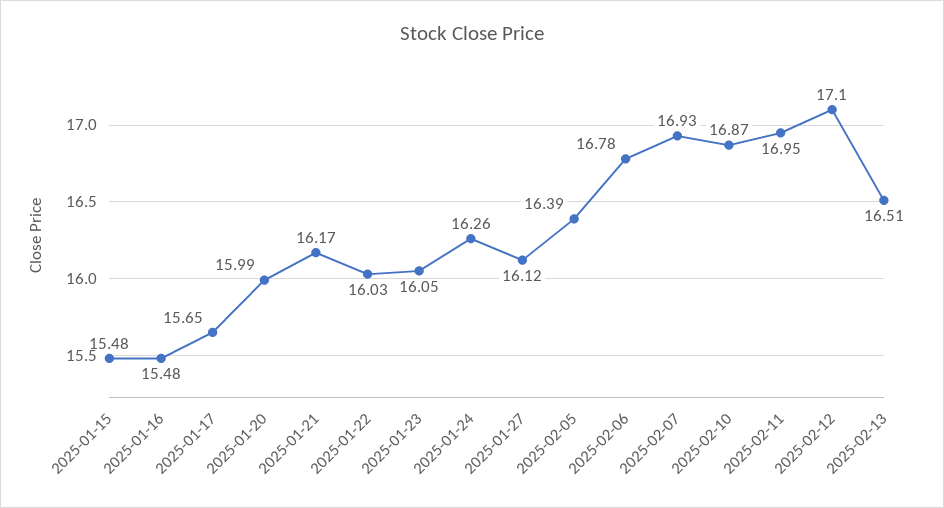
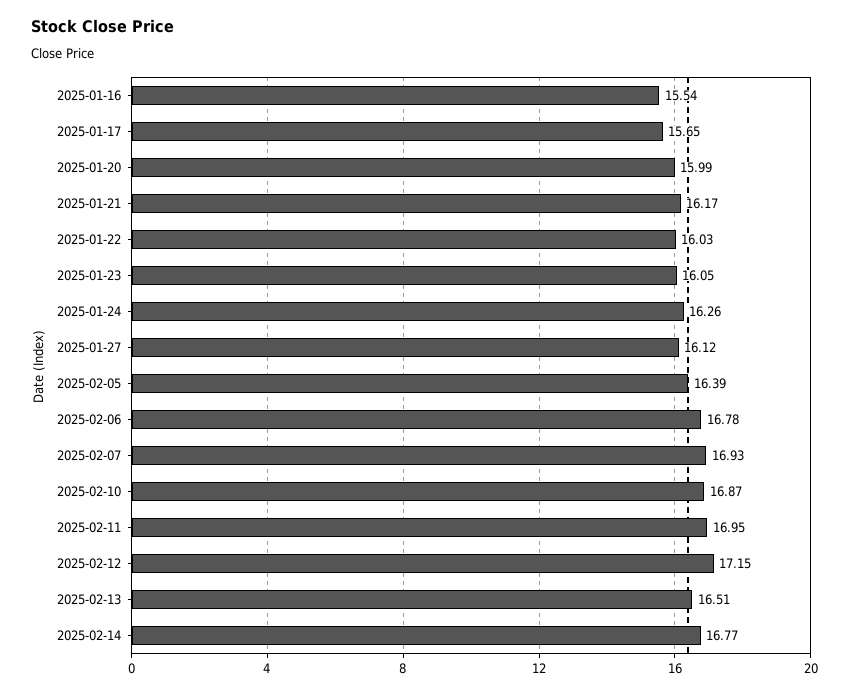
2025-01-15: 15.48 -> none
2025-01-16: 15.48 -> 15.54
2025-02-12: 17.1 -> 17.15
2025-02-14: none -> 16.77

